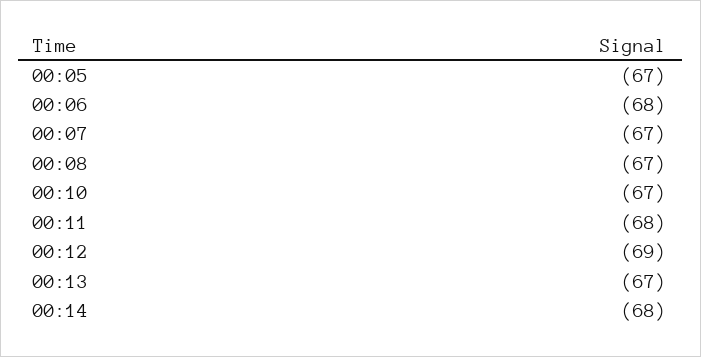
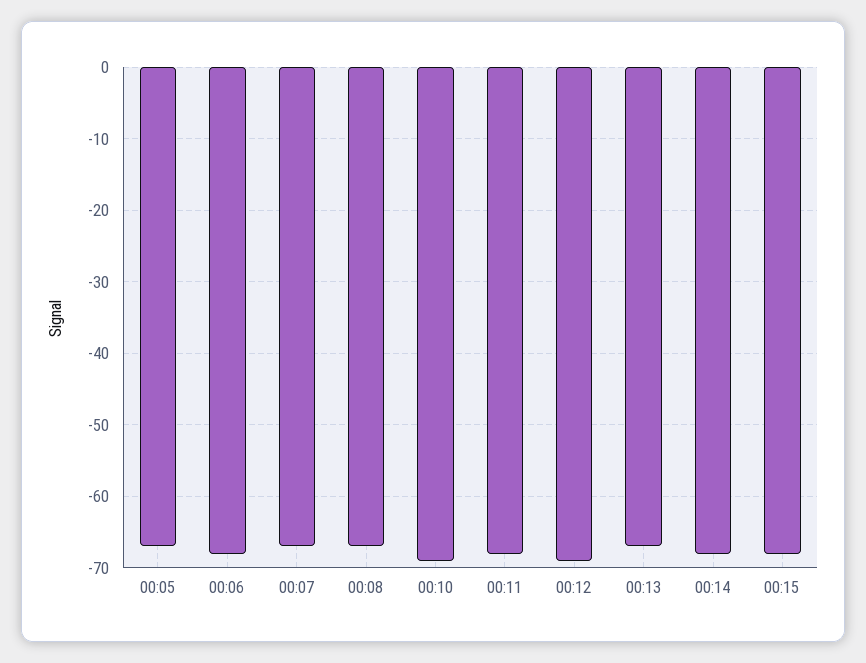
00:10: -67 -> -69
00:15: none -> -68

